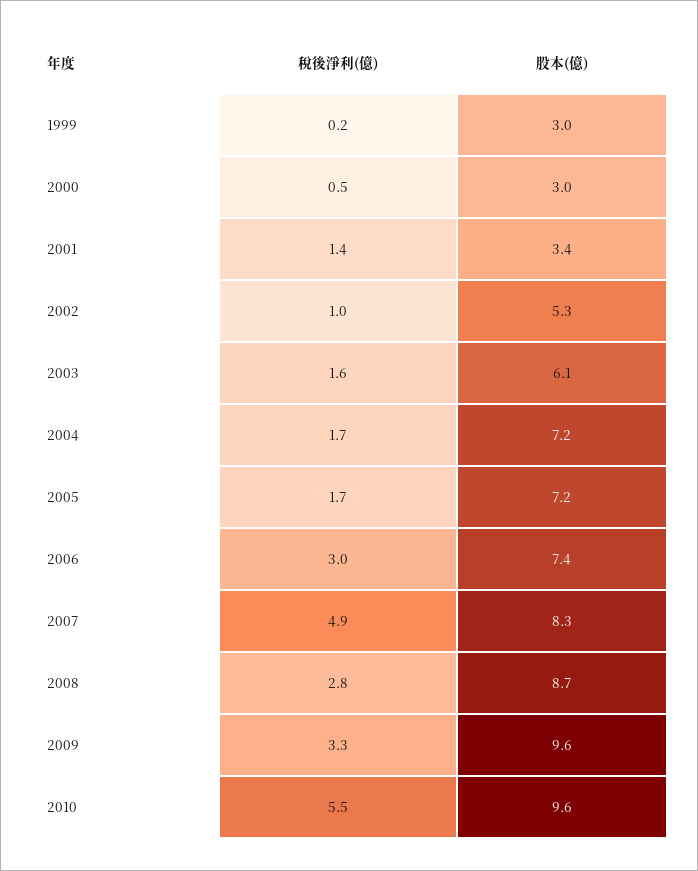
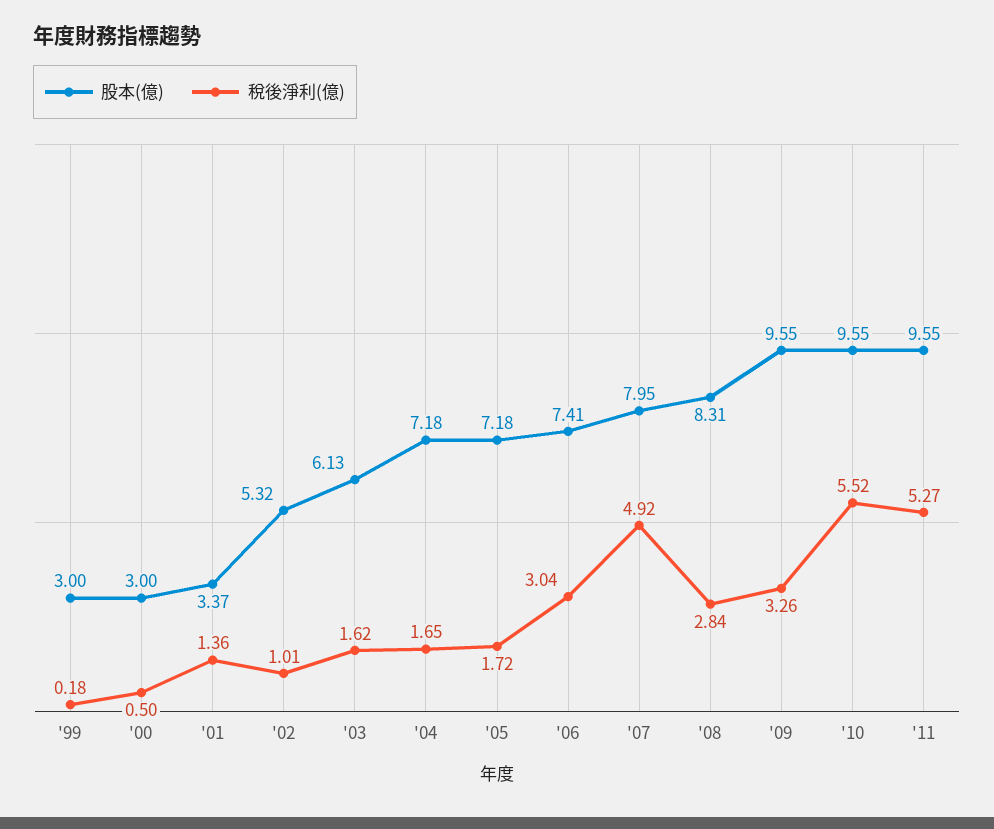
股本(億), 2007: 8.3 -> 7.95
股本(億), 2008: 8.7 -> 8.31
股本(億), '11: none -> 9.55
稅後淨利(億), '11: none -> 5.27

